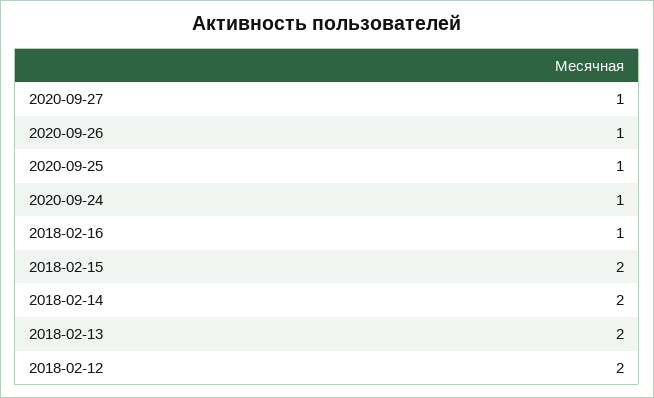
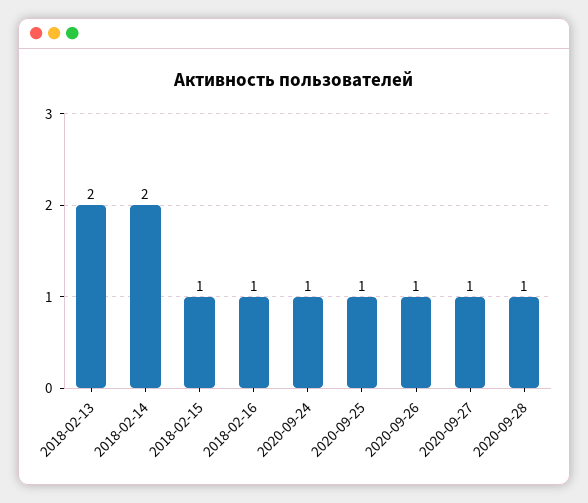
2018-02-15: 2 -> 1
2018-02-12: 2 -> none
2020-09-28: none -> 1

